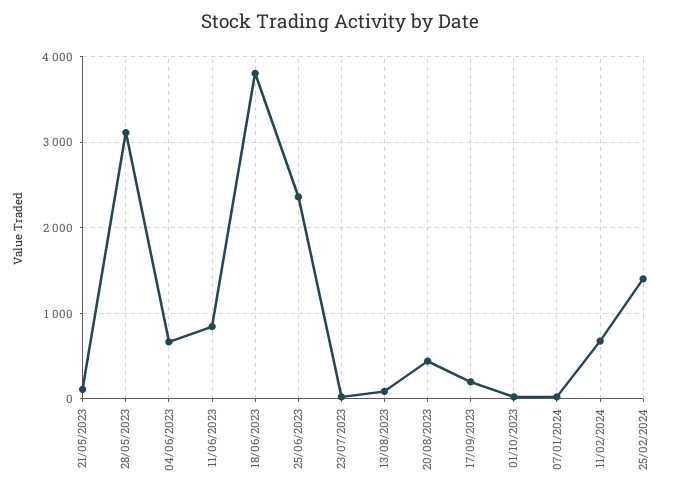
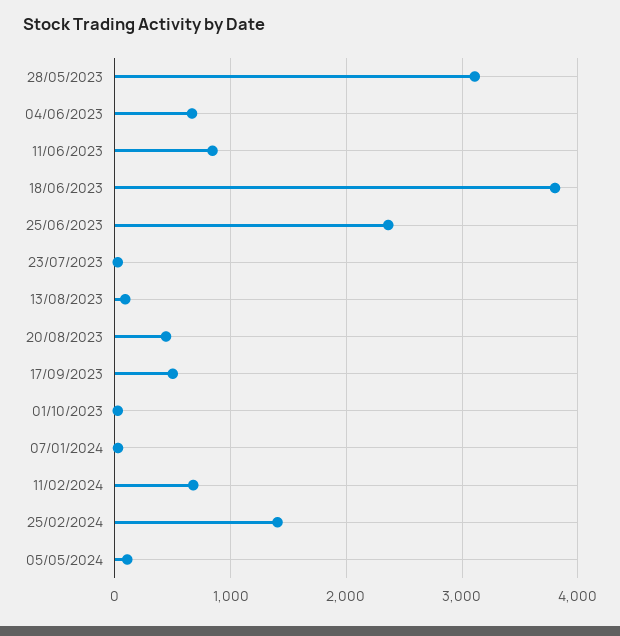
21/05/2023: 100 -> none
17/09/2023: 200 -> 500
05/05/2024: none -> 100

